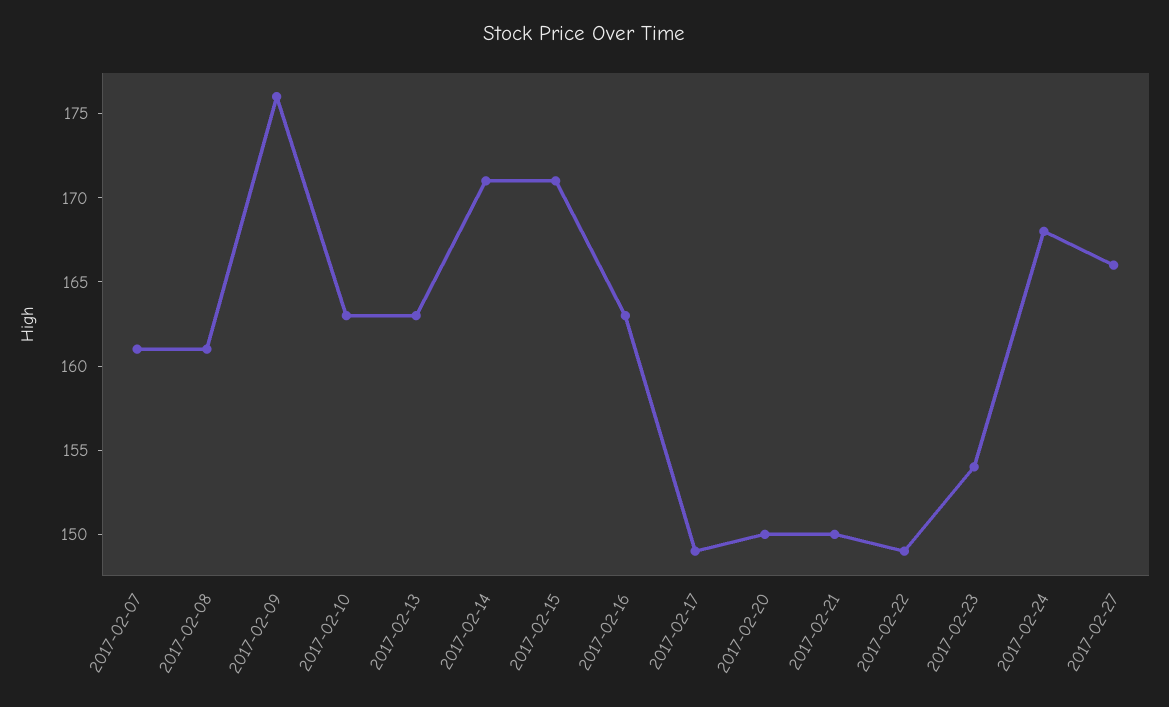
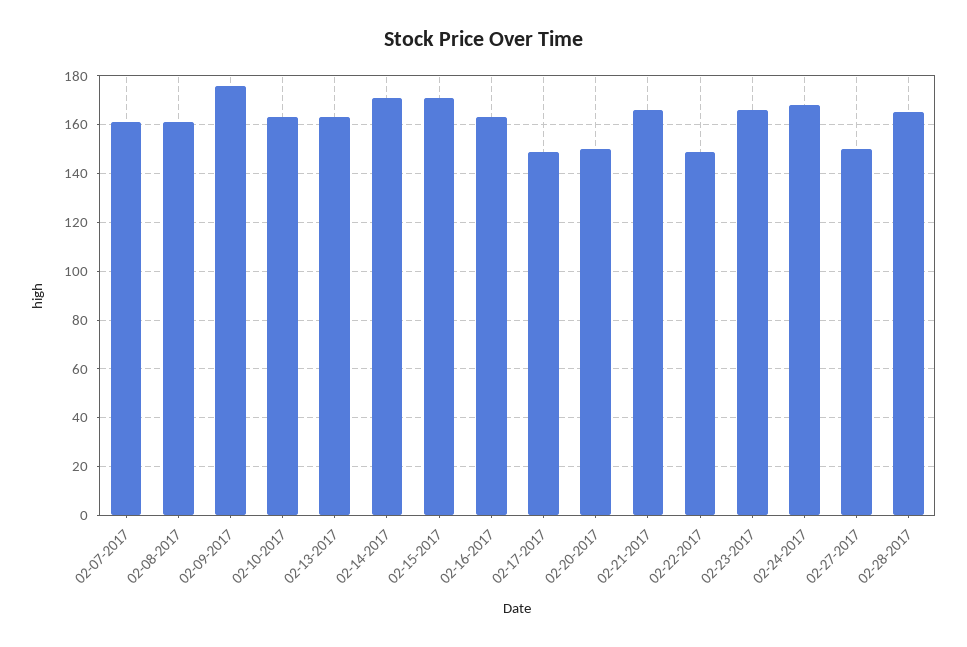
2017-02-21: 150 -> 165
2017-02-23: 154 -> 165
2017-02-27: 166 -> 150
02-28-2017: none -> 165

